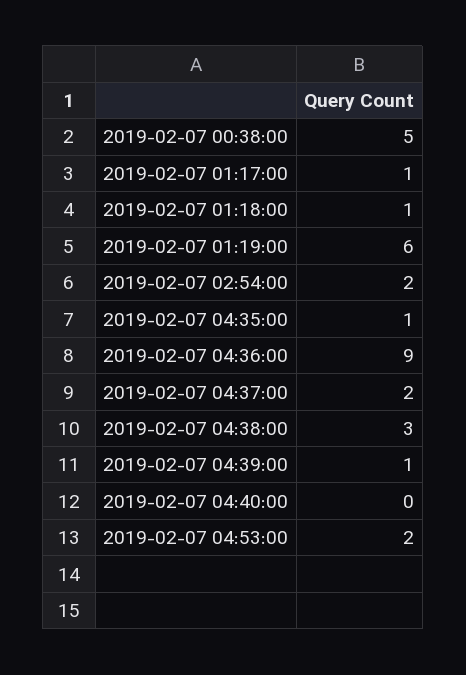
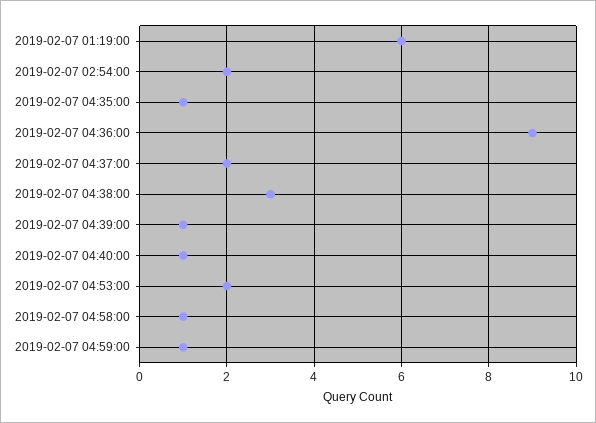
2019-02-07 00:38:00: 5 -> none
2019-02-07 01:17:00: 1 -> none
2019-02-07 01:18:00: 1 -> none
2019-02-07 04:40:00: 0 -> 1
2019-02-07 04:58:00: none -> 1
2019-02-07 04:59:00: none -> 1

